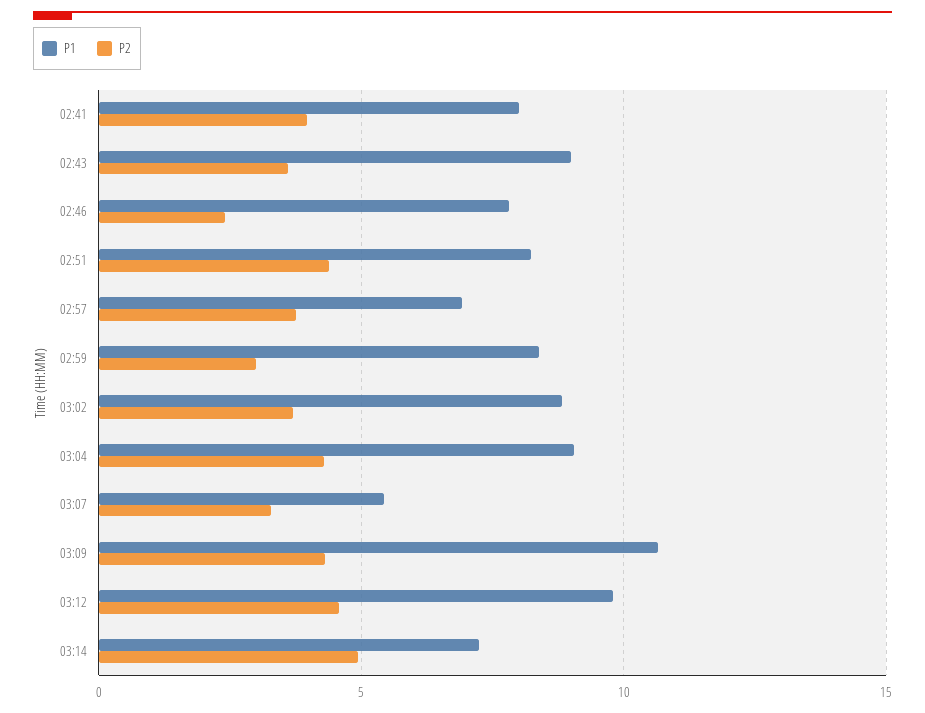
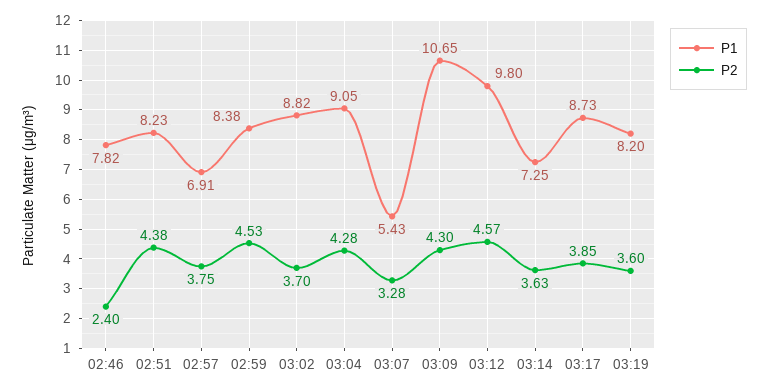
P1, 02:41: 8 -> none
P2, 02:41: 4 -> none
P1, 02:43: 9 -> none
P2, 02:43: 3.5 -> none
P2, 02:59: 3 -> 4.53
P2, 03:14: 5 -> 3.63
P1, 03:17: none -> 8.73
P2, 03:17: none -> 3.85
P1, 03:19: none -> 8.2
P2, 03:19: none -> 3.6

